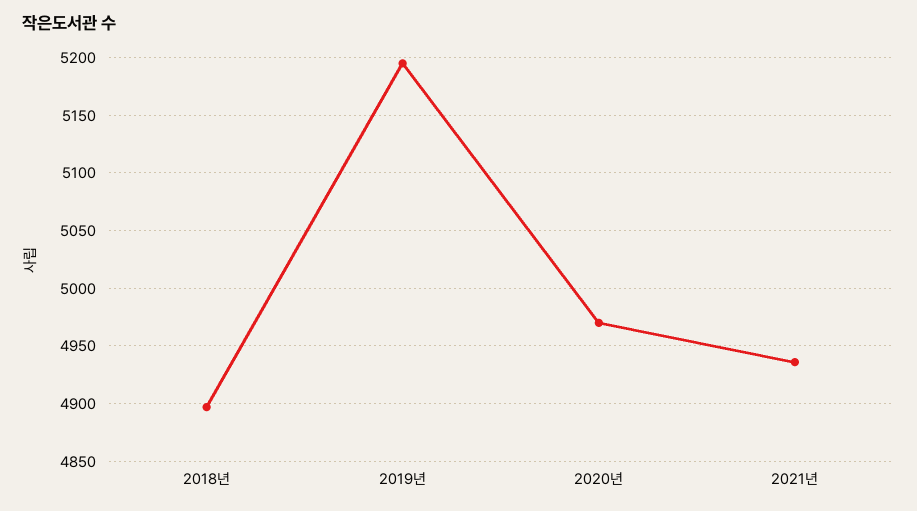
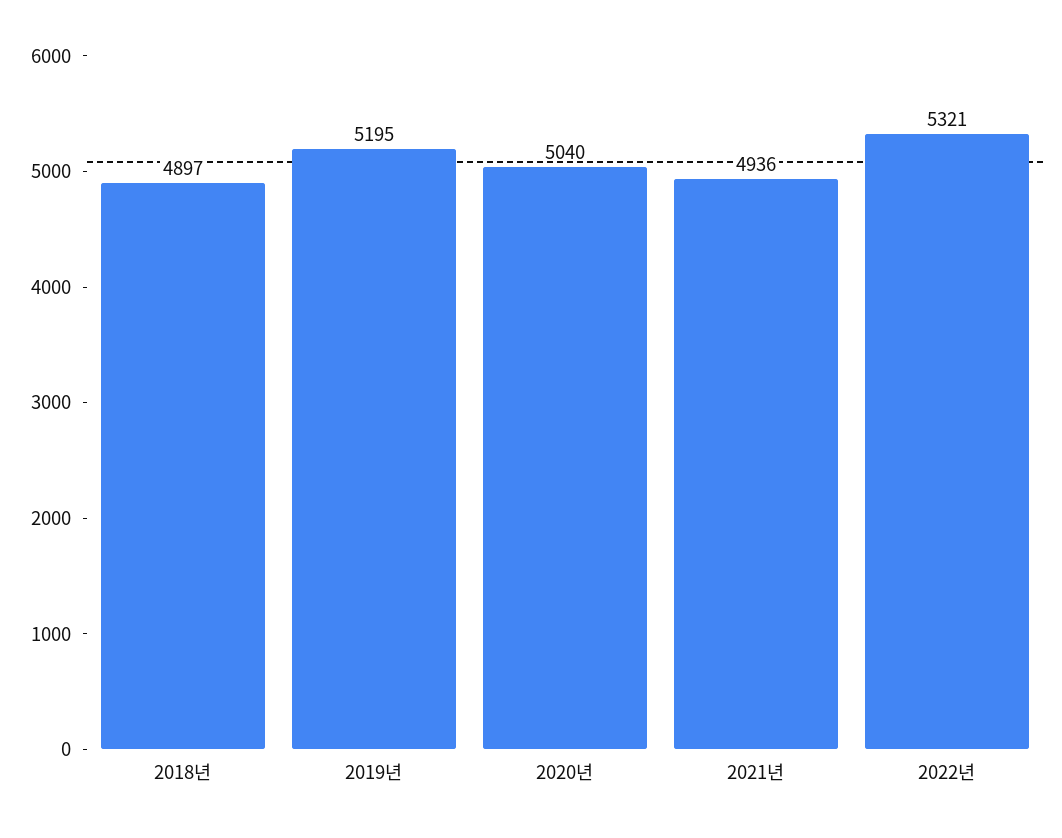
2020년: 4970 -> 5040
2022년: none -> 5321

